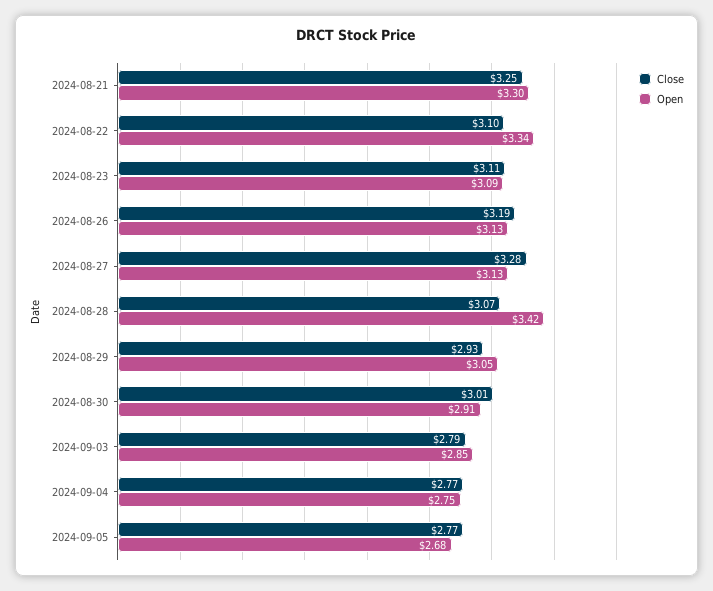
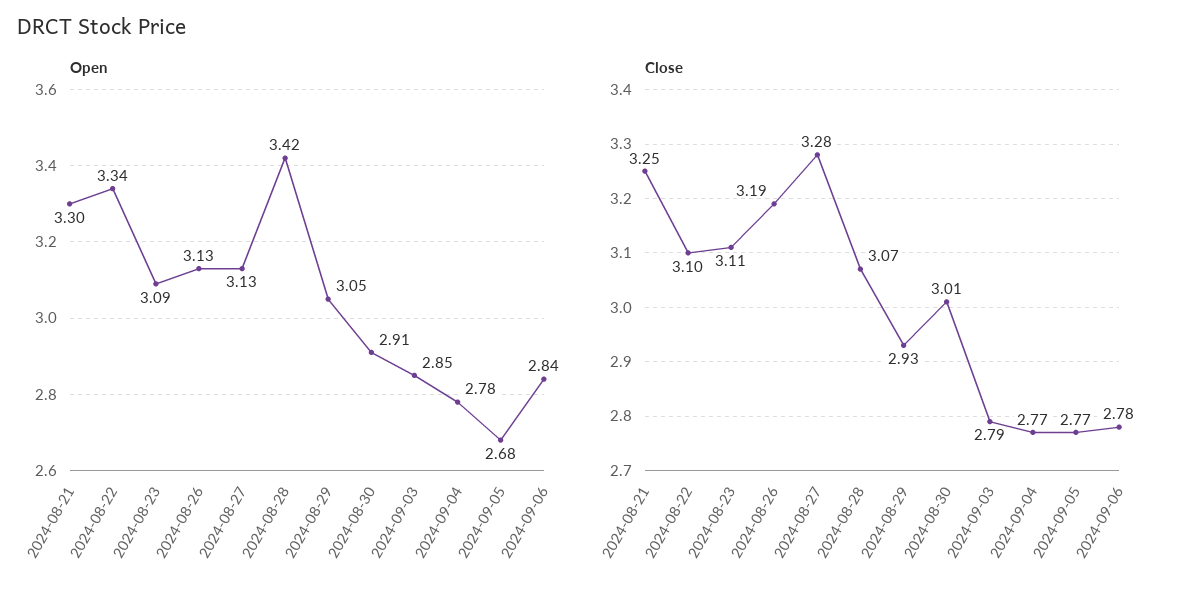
Open, 2024-09-04: 2.75 -> 2.78
Open, 2024-09-06: none -> 2.84
Close, 2024-09-06: none -> 2.78

